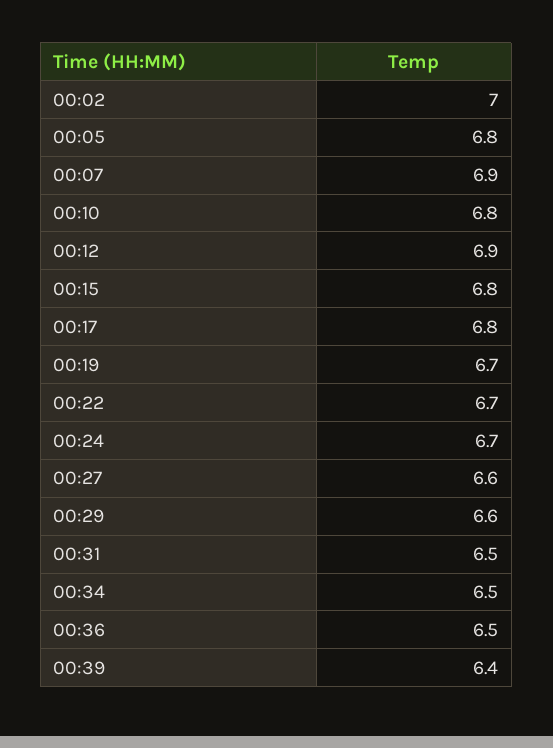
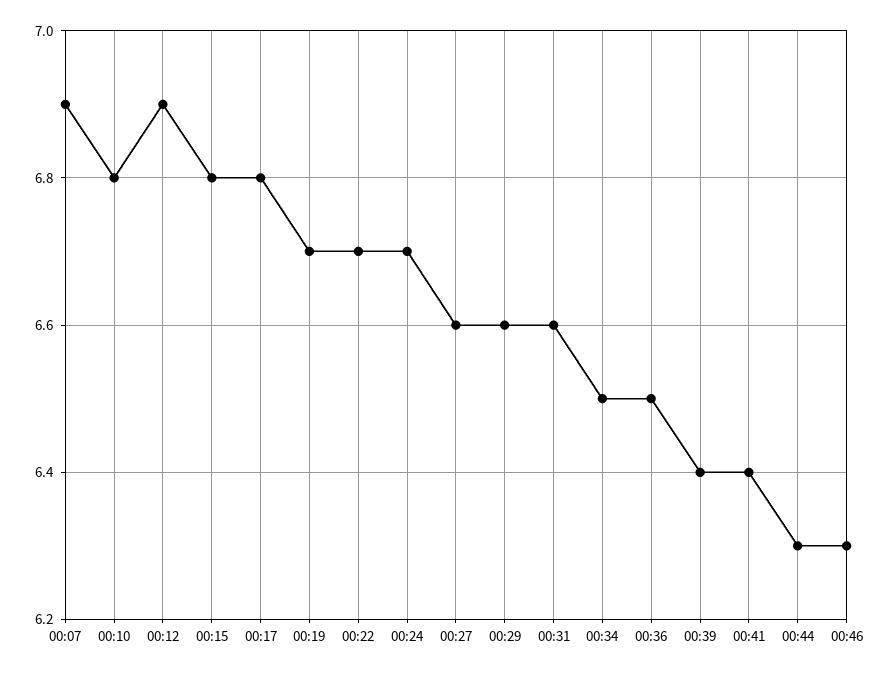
00:02: 7 -> none
00:05: 6.8 -> none
00:31: 6.5 -> 6.6
00:41: none -> 6.4
00:44: none -> 6.3
00:46: none -> 6.3

